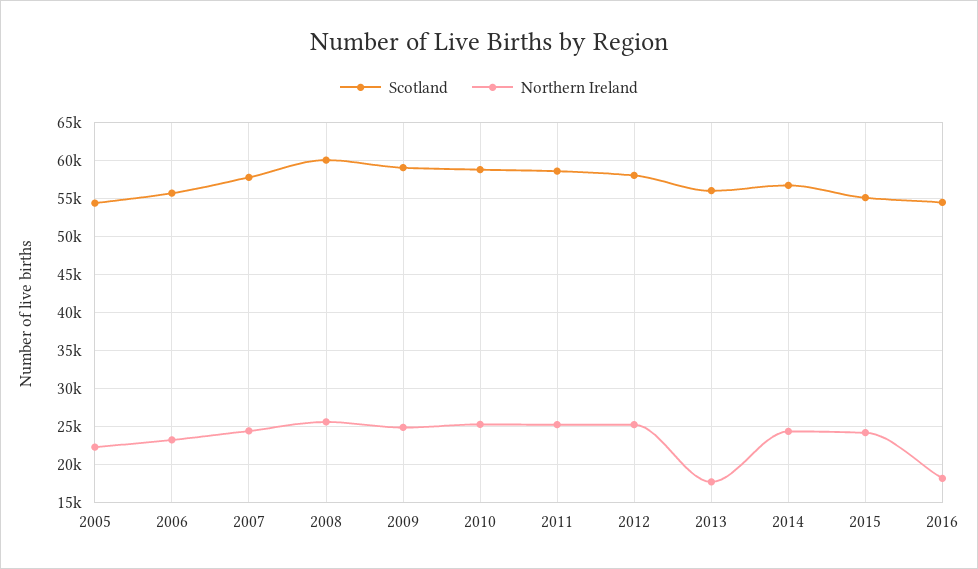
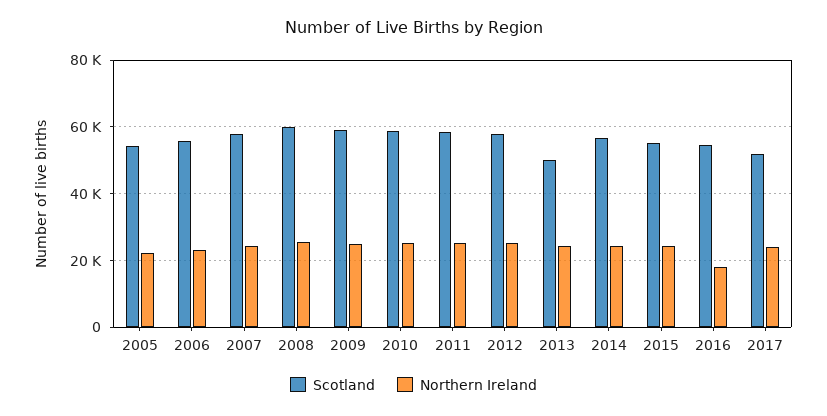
Scotland, 2013: 56000 -> 50000
Northern Ireland, 2013: 18000 -> 24000
Scotland, 2017: none -> 52000
Northern Ireland, 2017: none -> 24000

